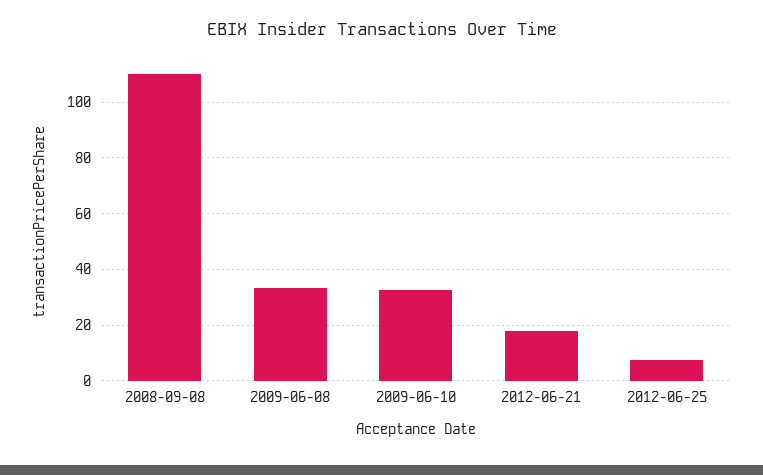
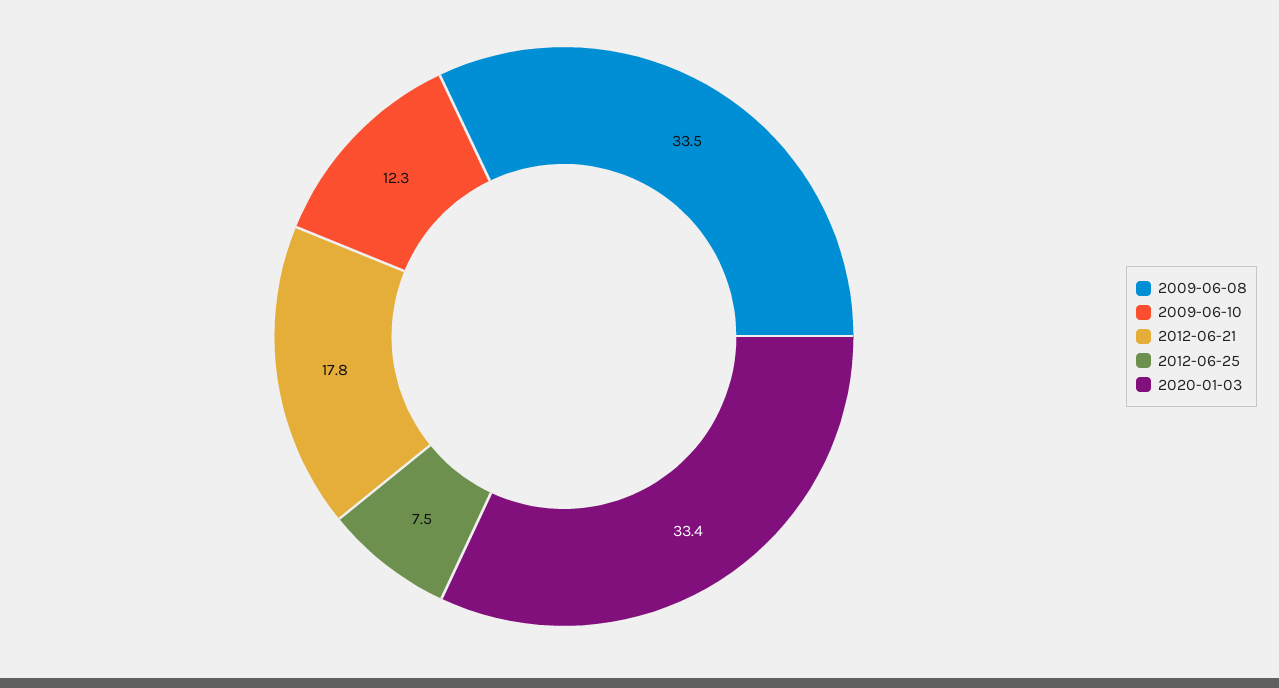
2008-09-08: 110 -> none
2009-06-10: 32.5 -> 12.3
2020-01-03: none -> 33.4

